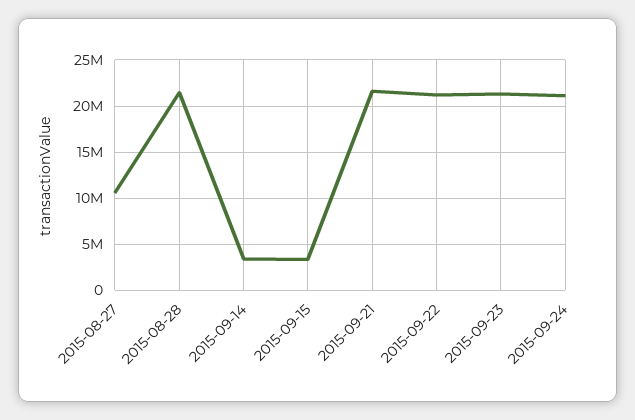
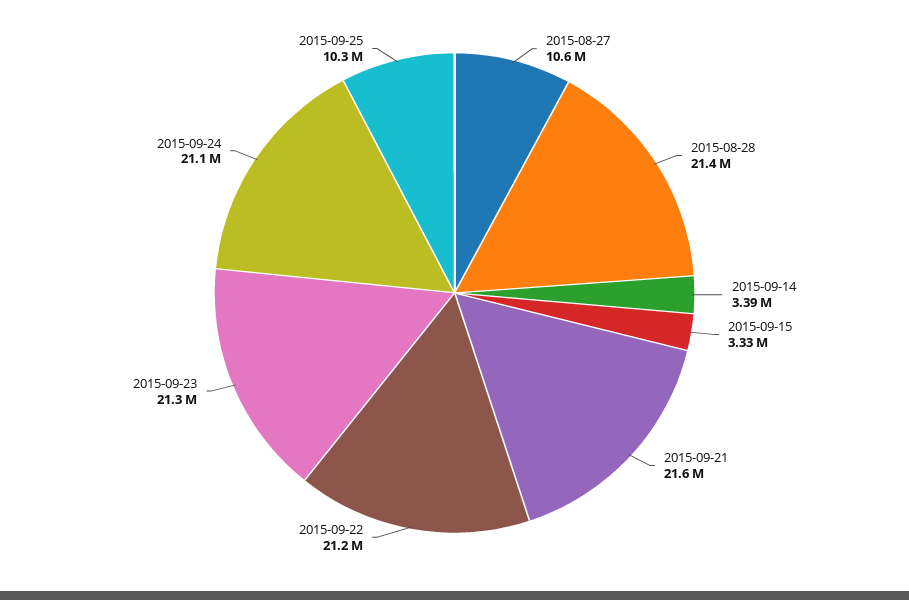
2015-09-25: none -> 10300000

